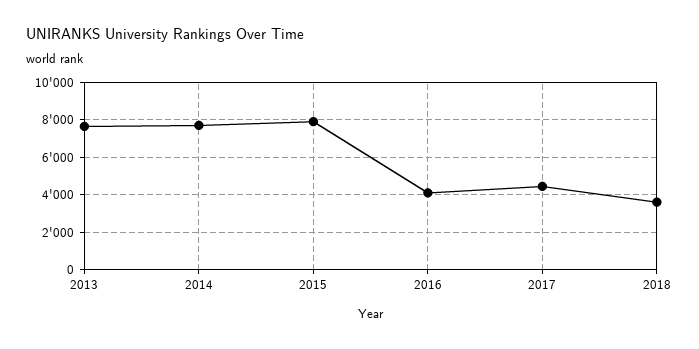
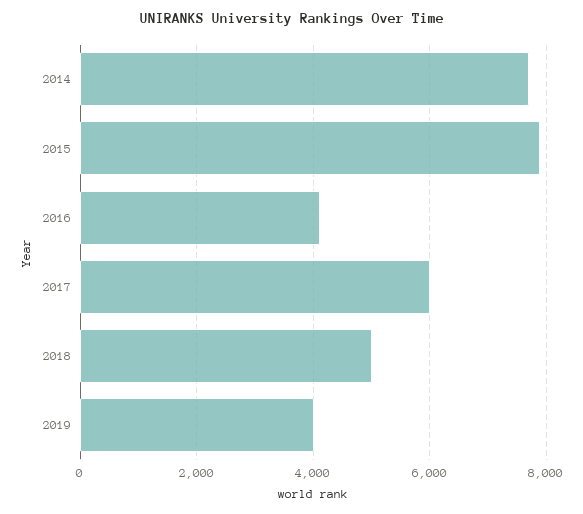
2013: 7500 -> none
2017: 4500 -> 6000
2018: 3500 -> 5000
2019: none -> 4000

